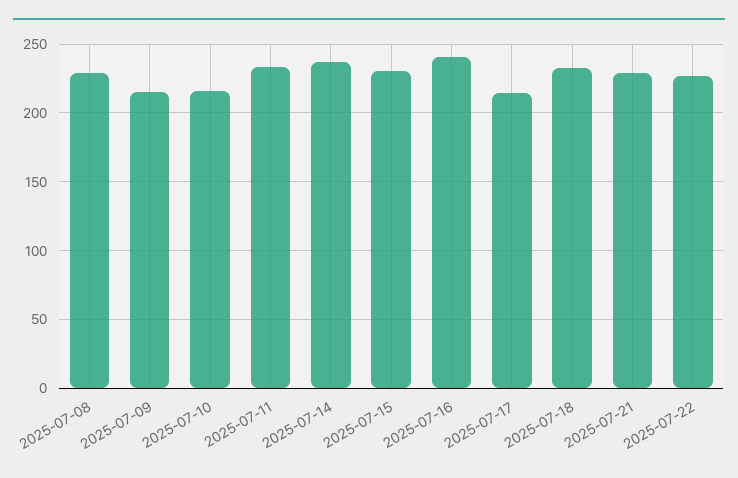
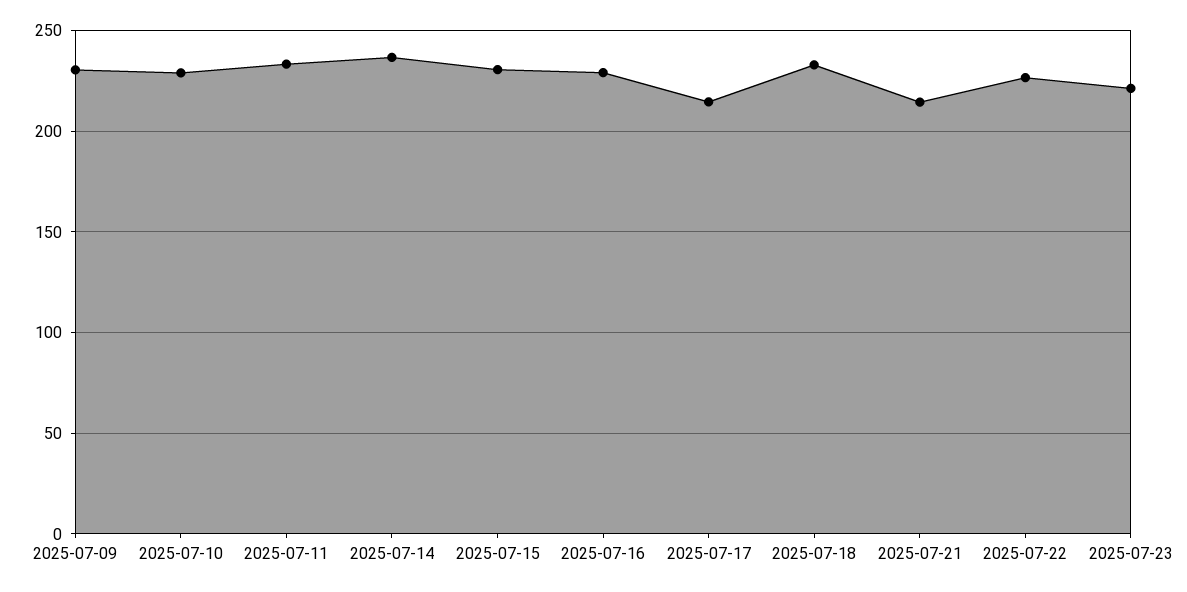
2025-07-08: 230 -> none
2025-07-09: 215 -> 230
2025-07-10: 215 -> 230
2025-07-16: 240 -> 230
2025-07-21: 230 -> 215
2025-07-23: none -> 220

